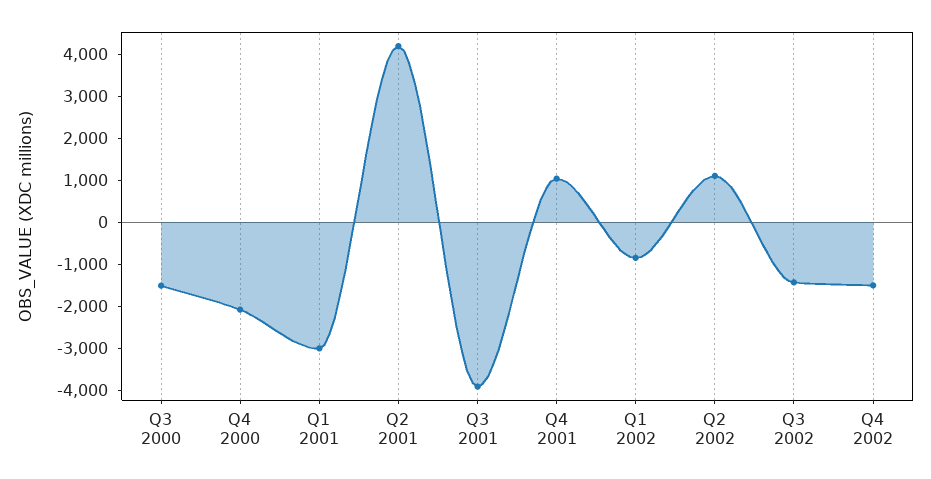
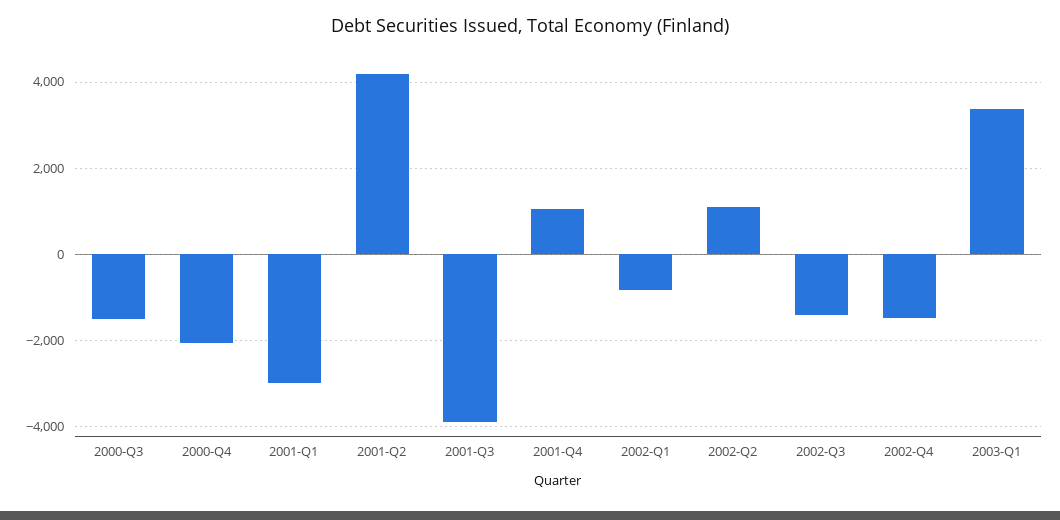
2003-Q1: none -> 3400

